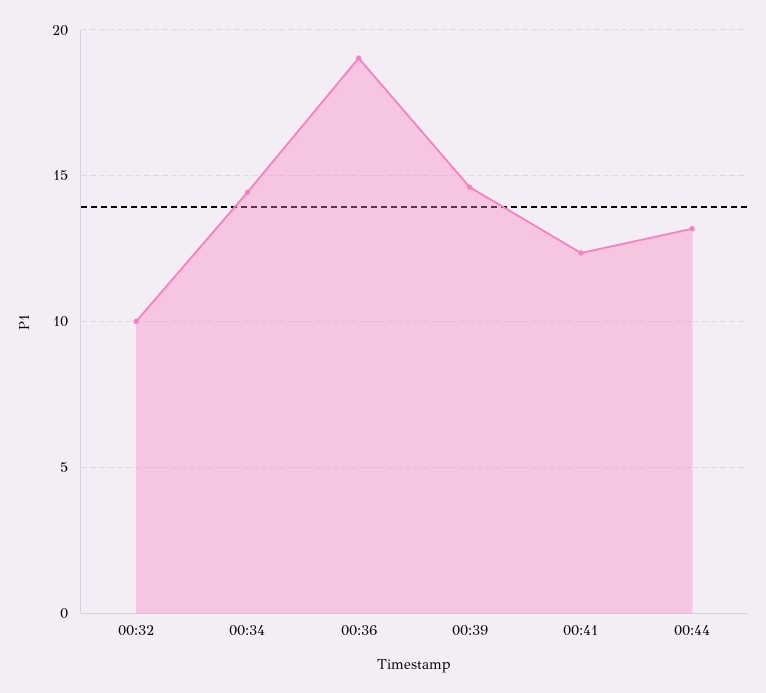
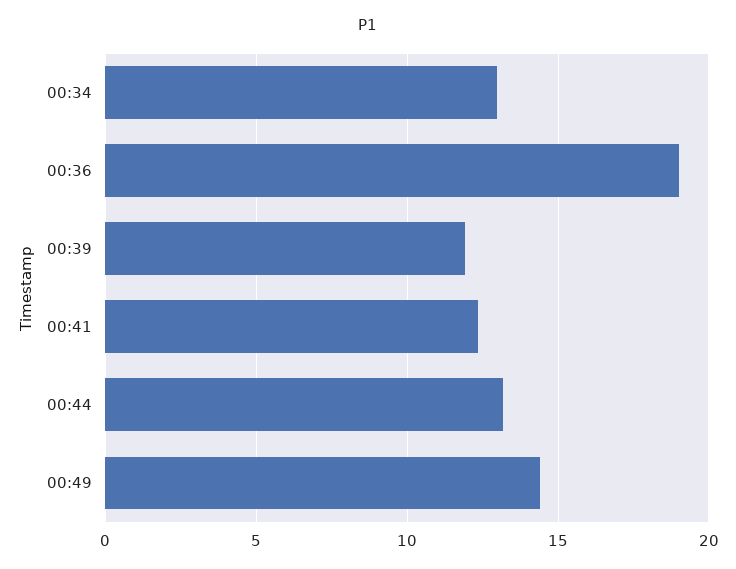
00:32: 10 -> none
00:34: 14.5 -> 13
00:39: 14.5 -> 12
00:49: none -> 14.5

